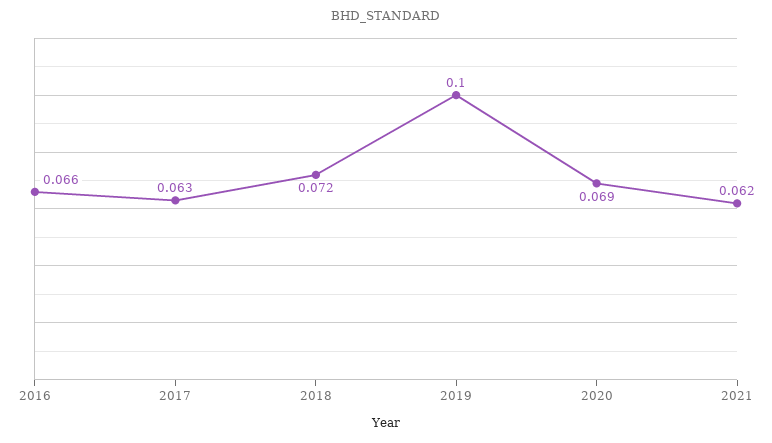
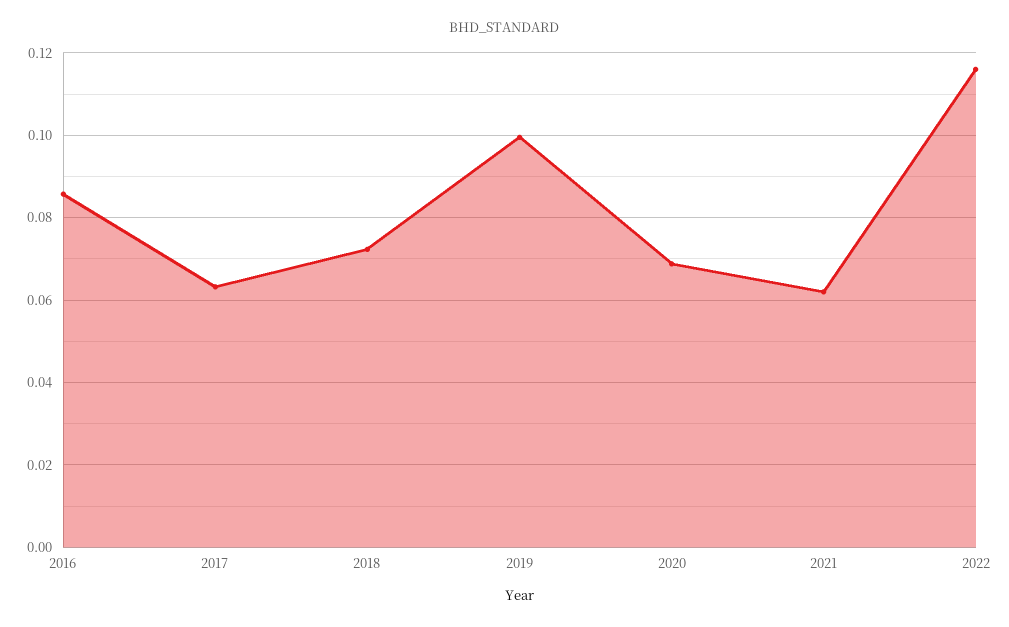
2016: 0.066 -> 0.086
2022: none -> 0.116

